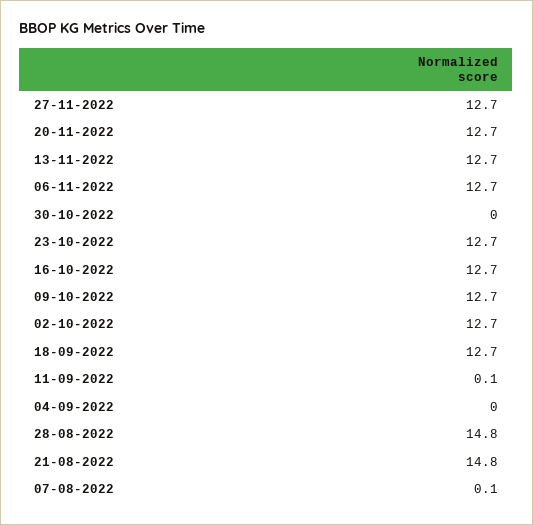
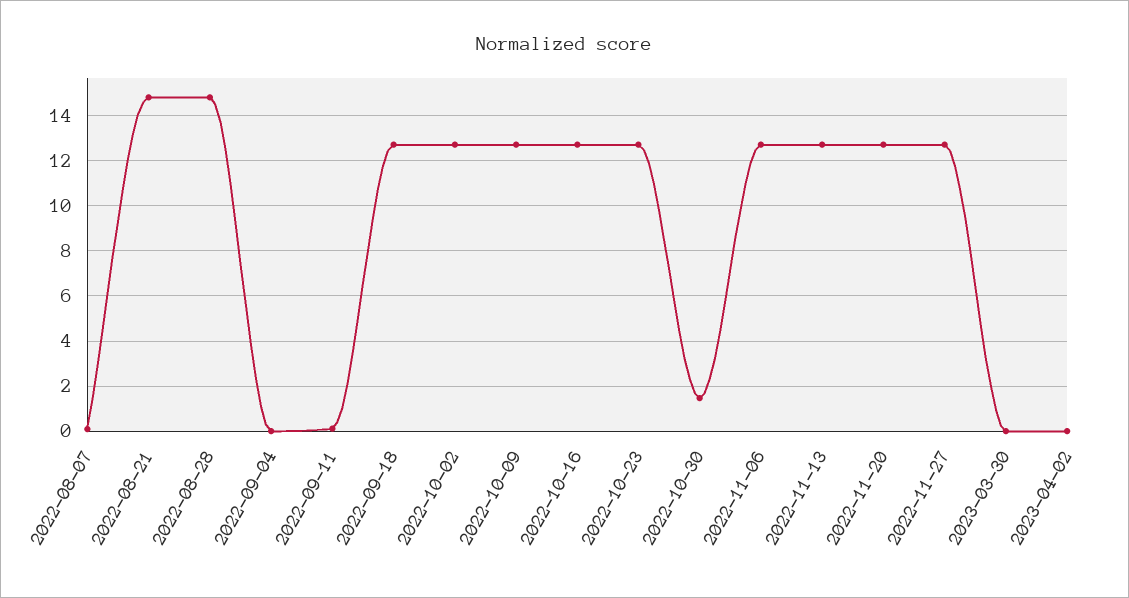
30-10-2022: 0 -> 1.5
2023-03-30: none -> 0
2023-04-02: none -> 0

